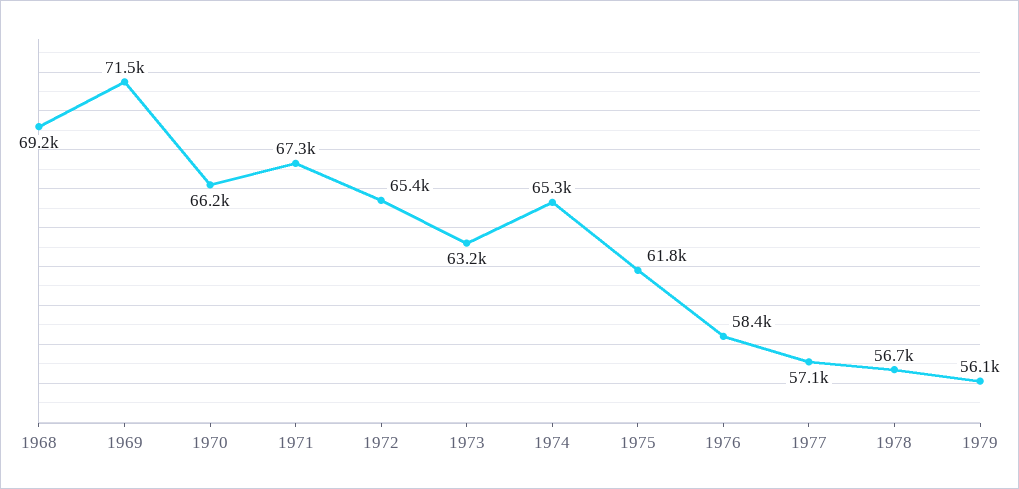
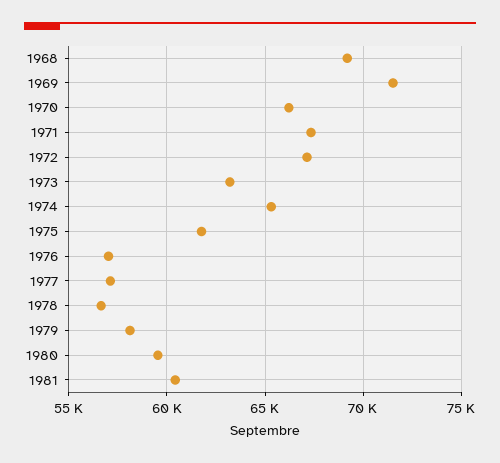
1972: 65400 -> 67000
1976: 58400 -> 57000
1979: 56100 -> 58000
1980: none -> 59500
1981: none -> 60500

